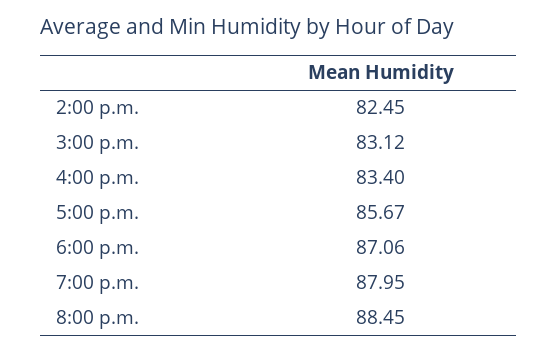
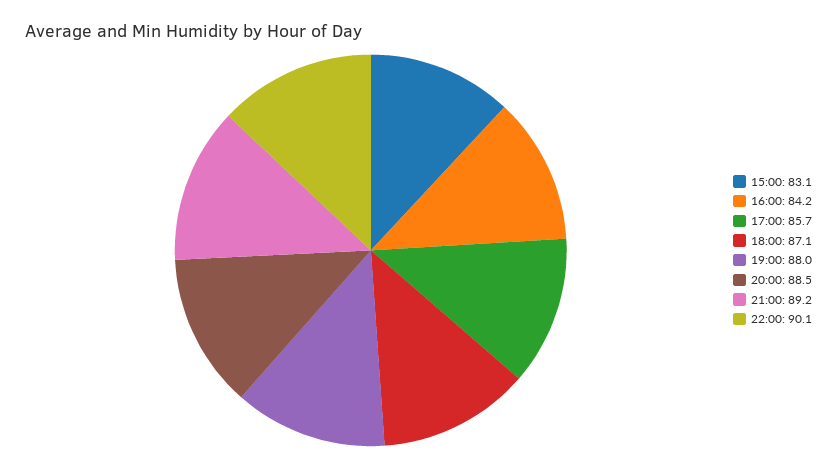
2:00 p.m.: 82.45 -> none
4:00 p.m.: 83.4 -> 84.2
21:00: none -> 89.2
22:00: none -> 90.1

